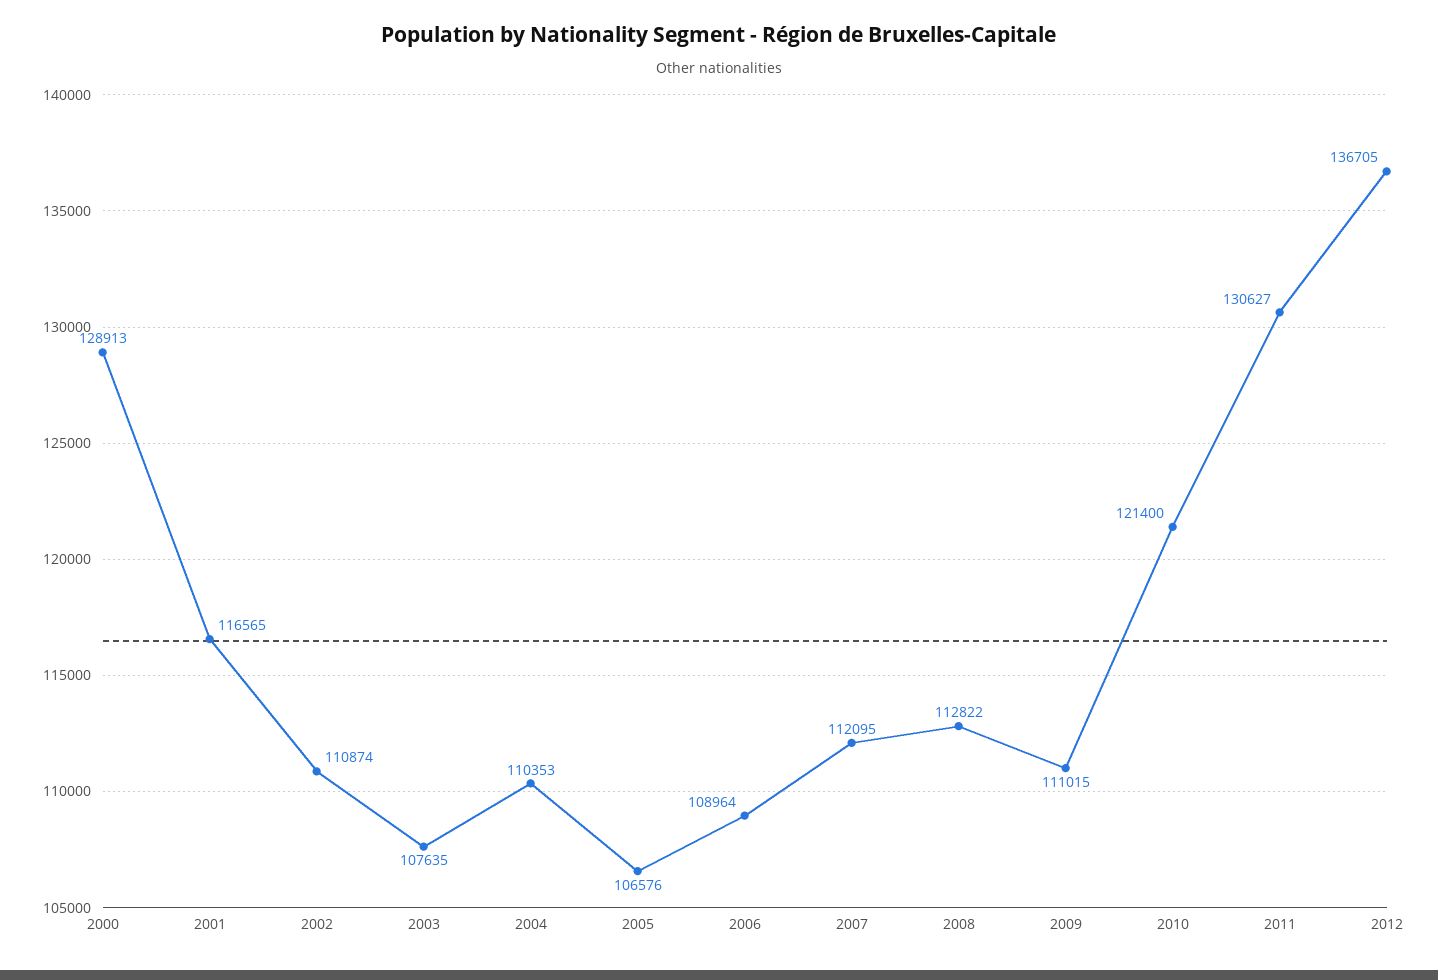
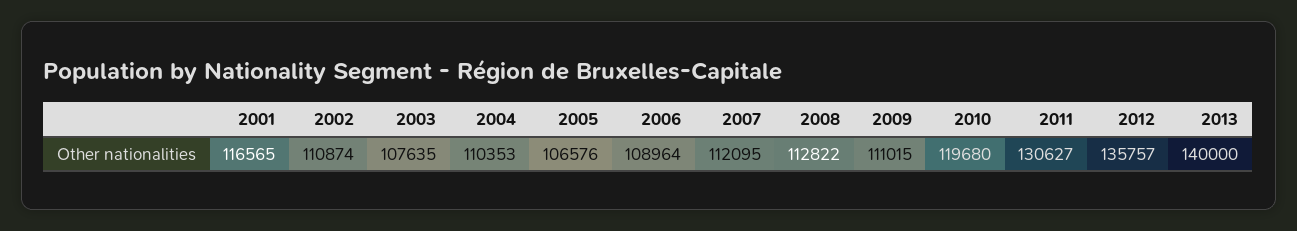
2000: 128913 -> none
2010: 121400 -> 119680
2012: 136705 -> 135757
2013: none -> 140000

